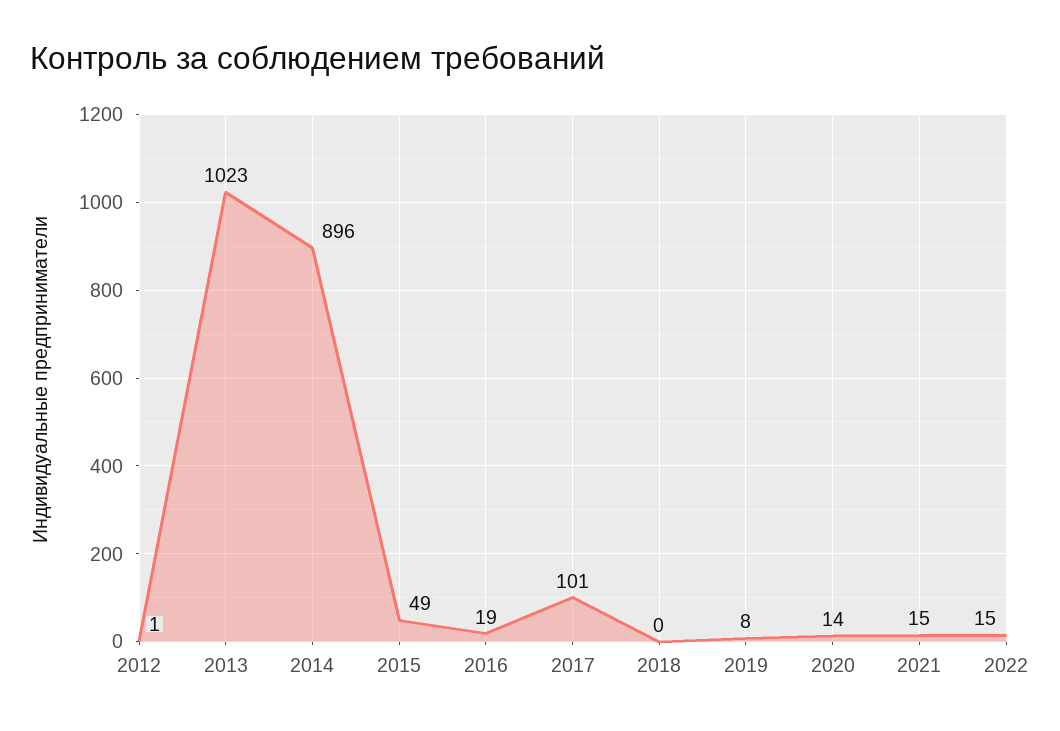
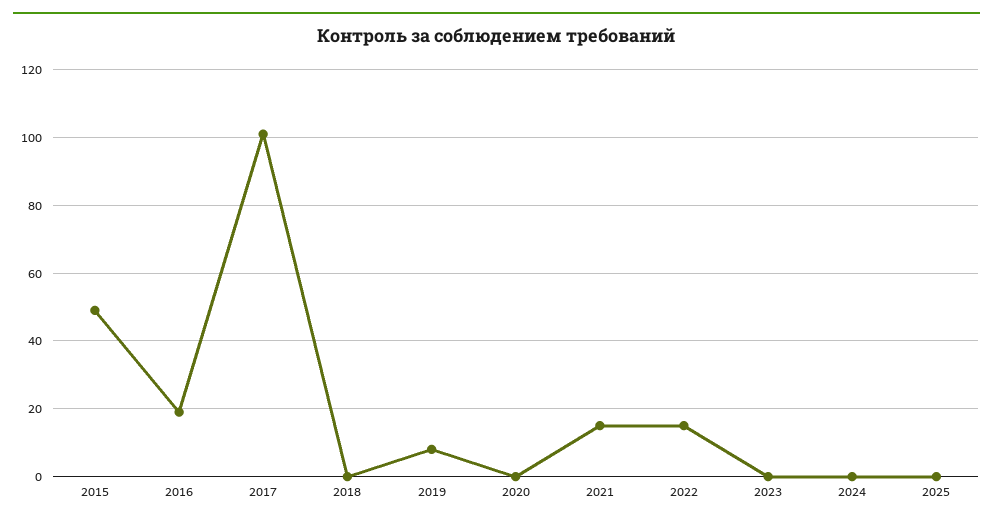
2012: 1 -> none
2013: 1023 -> none
2014: 896 -> none
2020: 14 -> 0
2023: none -> 0
2024: none -> 0
2025: none -> 0

